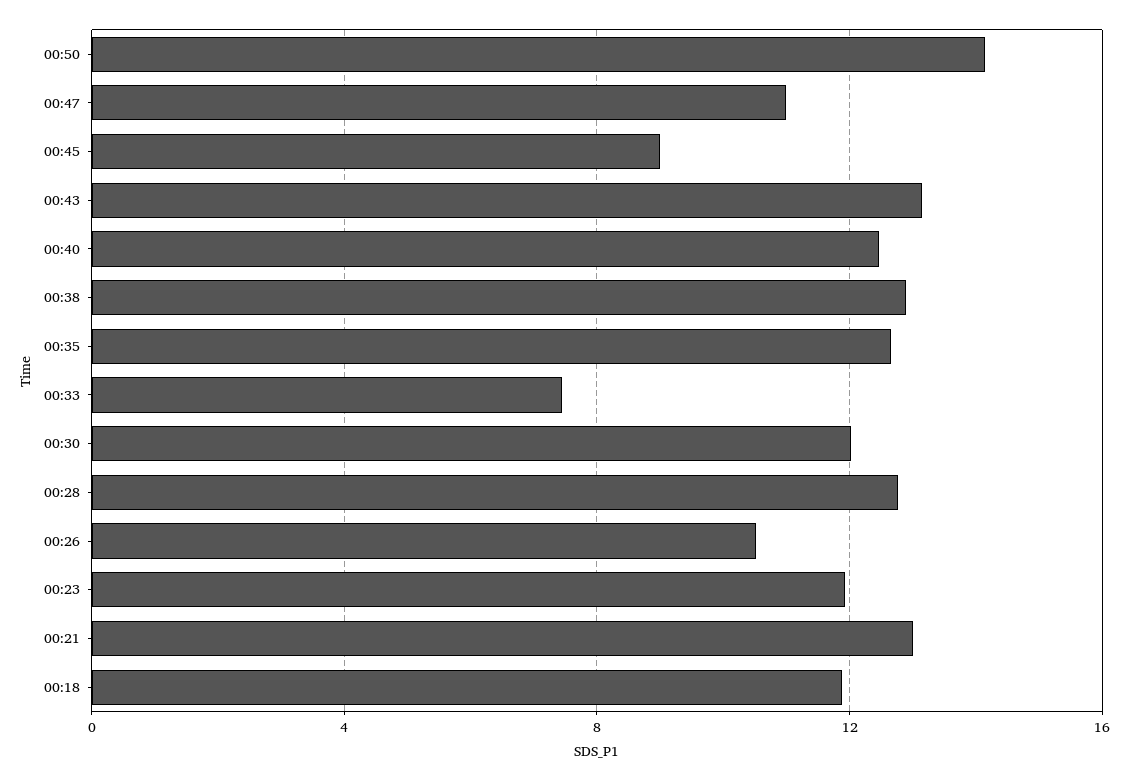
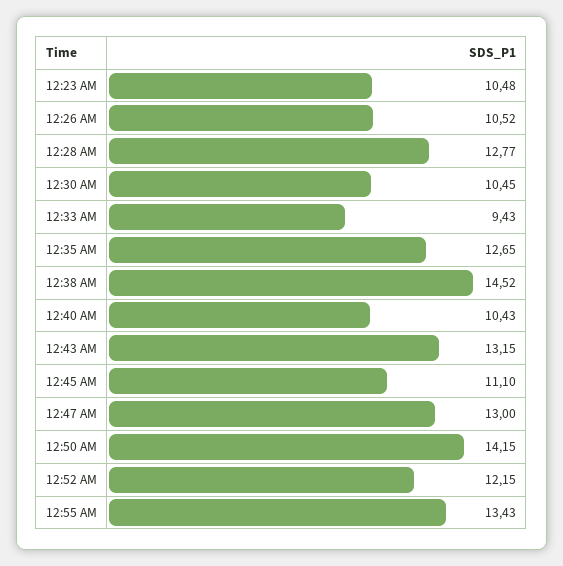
00:47: 11 -> 13
00:45: 9 -> 11.1
00:40: 12.5 -> 10.43
00:38: 13 -> 14.52
00:33: 7.5 -> 9.43
00:30: 12 -> 10.45
00:23: 12 -> 10.48
00:21: 13 -> none
00:18: 12 -> none
12:52 AM: none -> 12.15
12:55 AM: none -> 13.43

